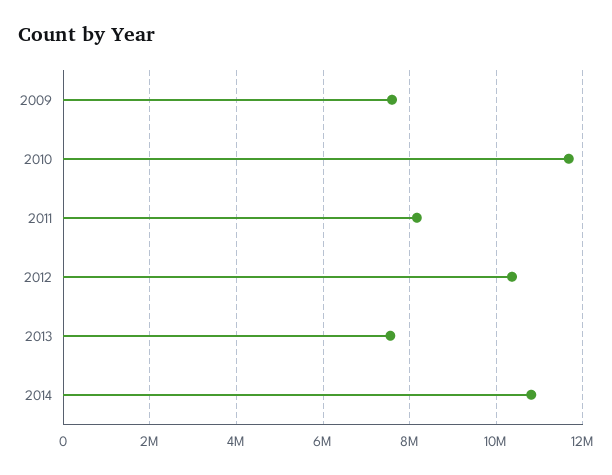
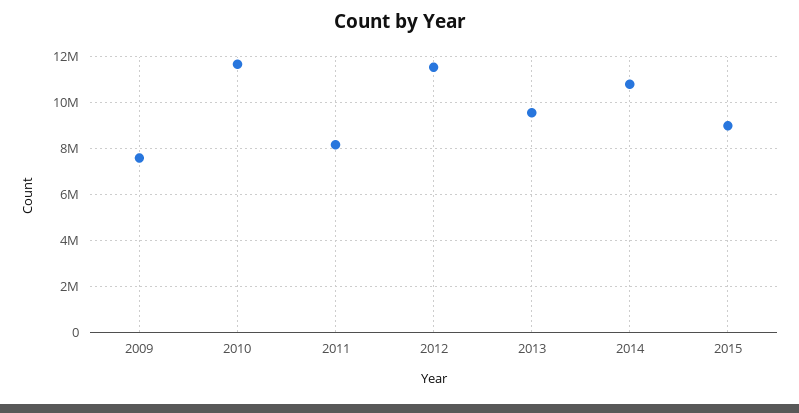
2012: 10400000 -> 11500000
2013: 7600000 -> 9500000
2015: none -> 9000000

